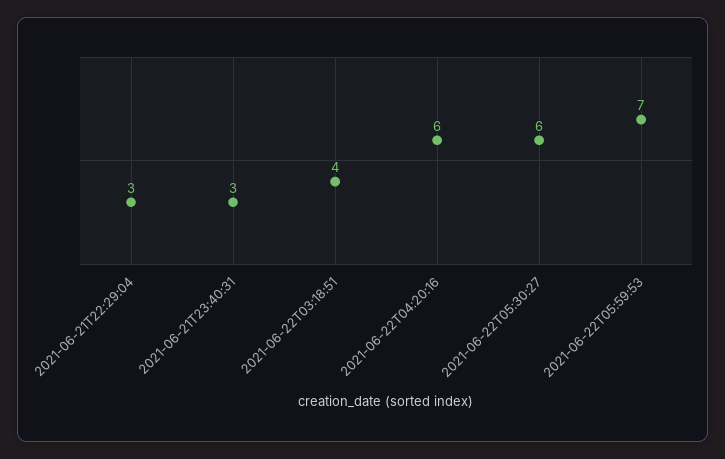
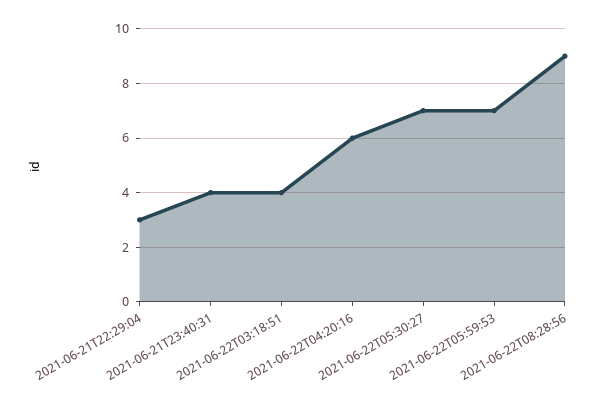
2021-06-21T23:40:31: 3 -> 4
2021-06-22T05:30:27: 6 -> 7
2021-06-22T08:28:56: none -> 9

